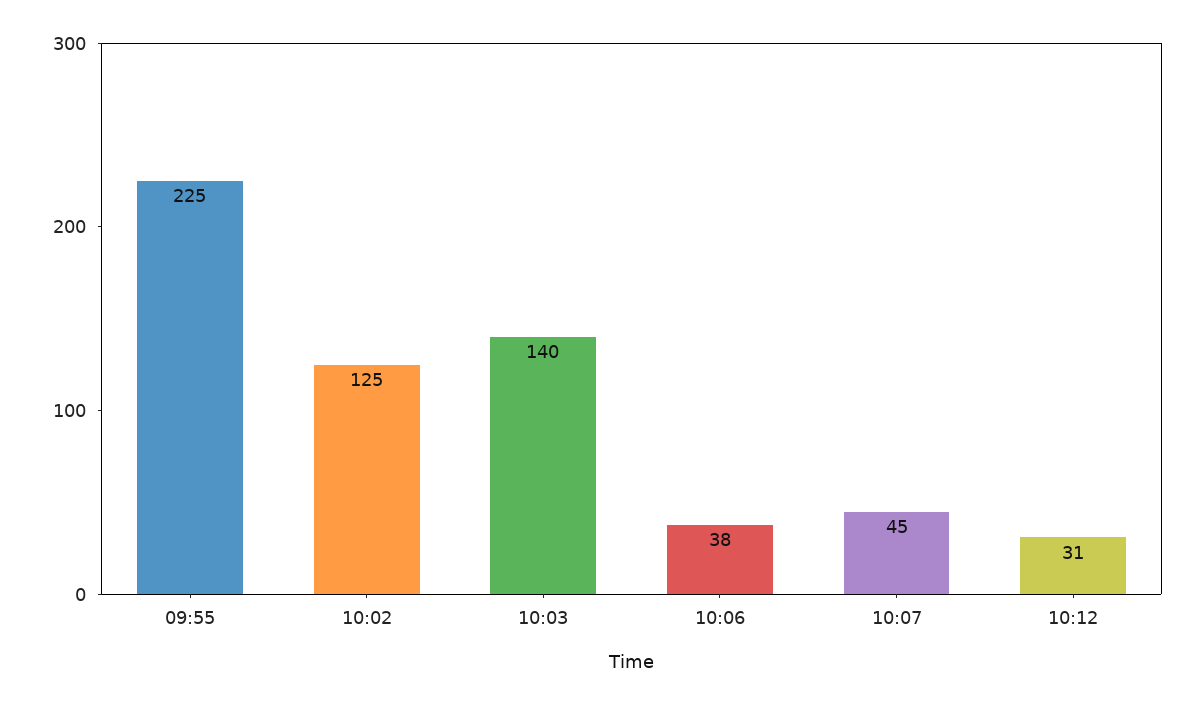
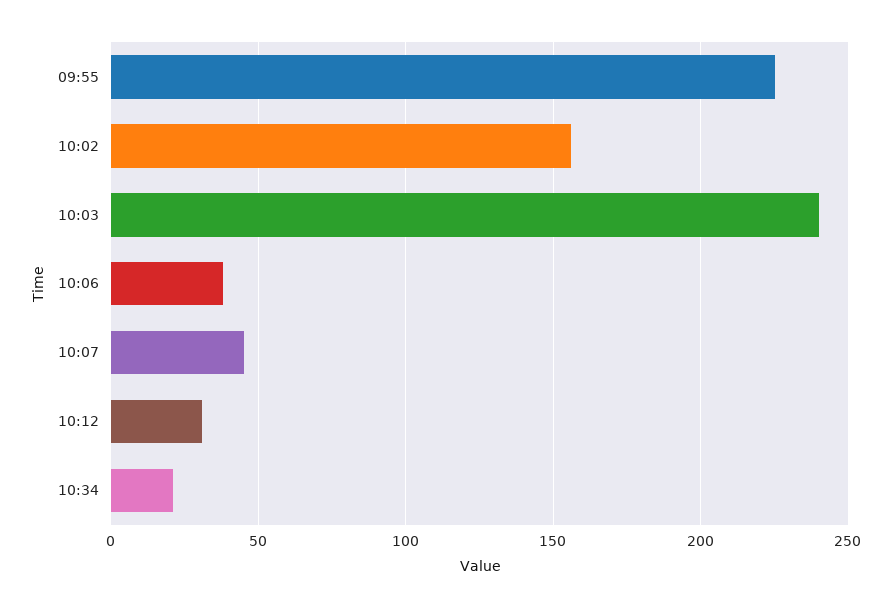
10:02: 125 -> 155
10:03: 140 -> 240
10:34: none -> 20

